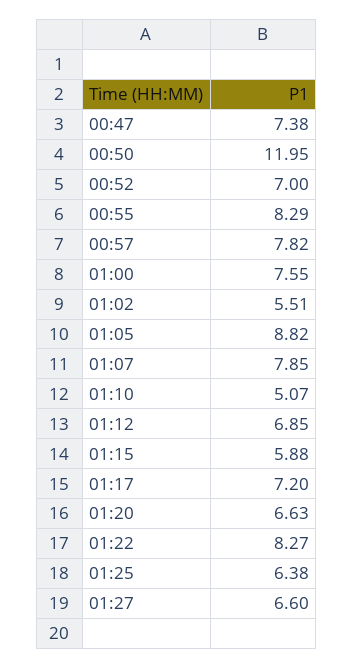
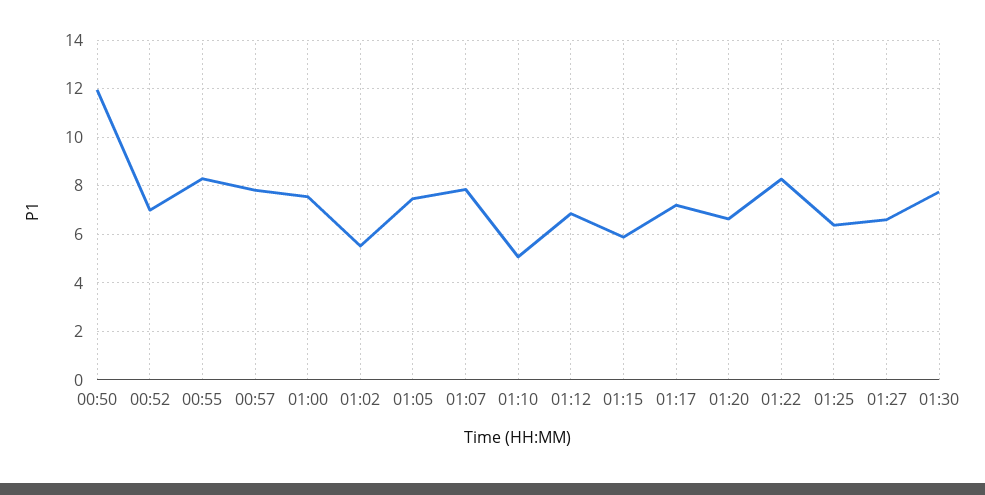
00:47: 7.38 -> none
01:05: 8.82 -> 7.5
01:30: none -> 7.75

